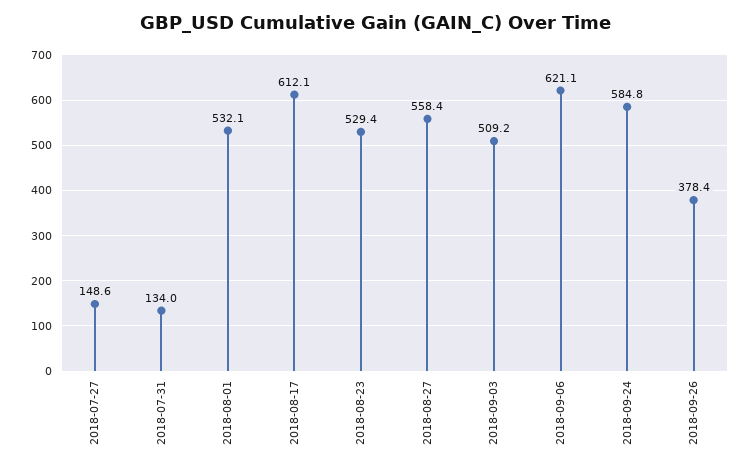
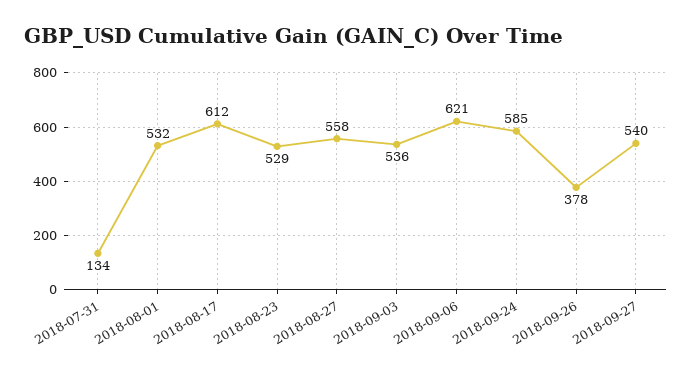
2018-07-27: 148.6 -> none
2018-09-03: 509.2 -> 536
2018-09-27: none -> 540

